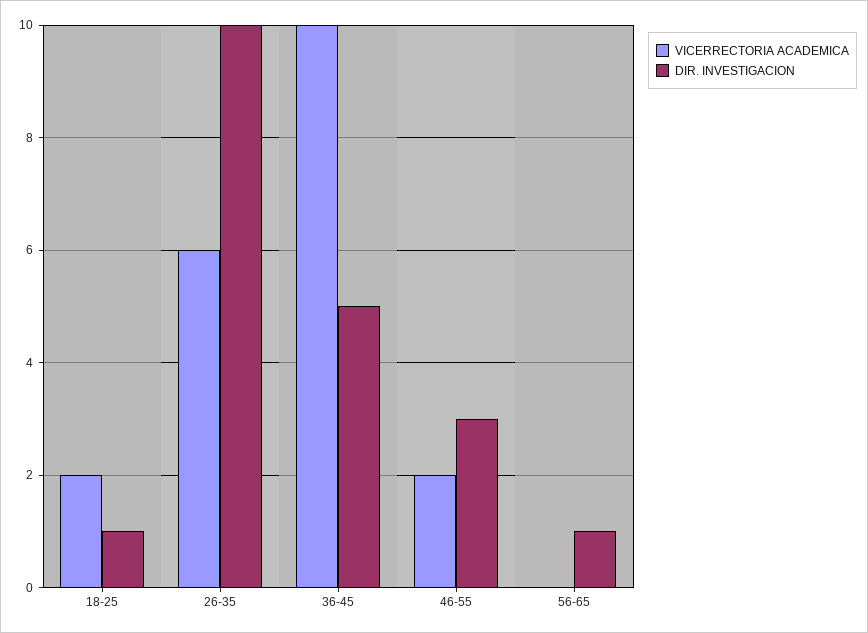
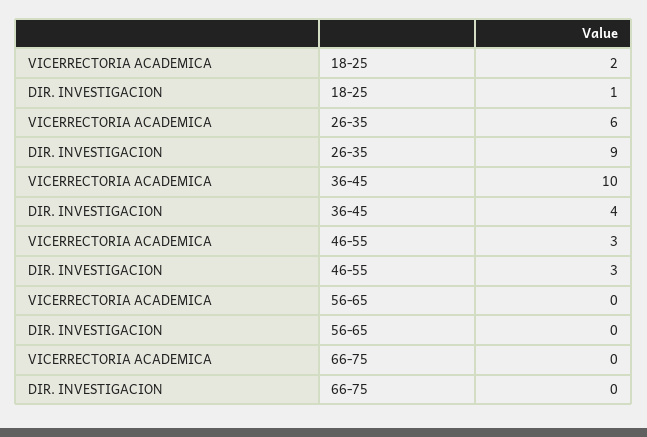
DIR. INVESTIGACION, 26-35: 10 -> 9
DIR. INVESTIGACION, 36-45: 5 -> 4
VICERRECTORIA ACADEMICA, 46-55: 2 -> 3
DIR. INVESTIGACION, 56-65: 1 -> 0
VICERRECTORIA ACADEMICA, 66-75: none -> 0
DIR. INVESTIGACION, 66-75: none -> 0

